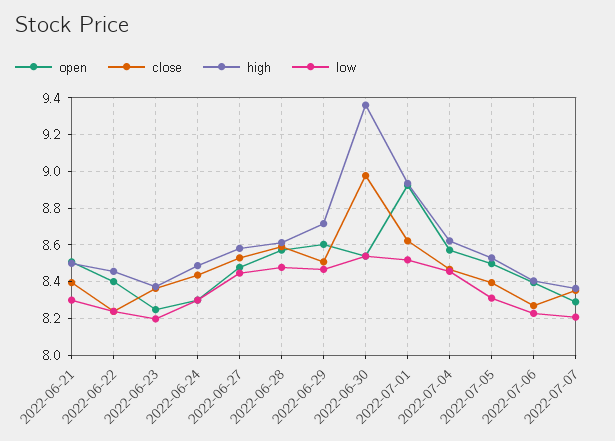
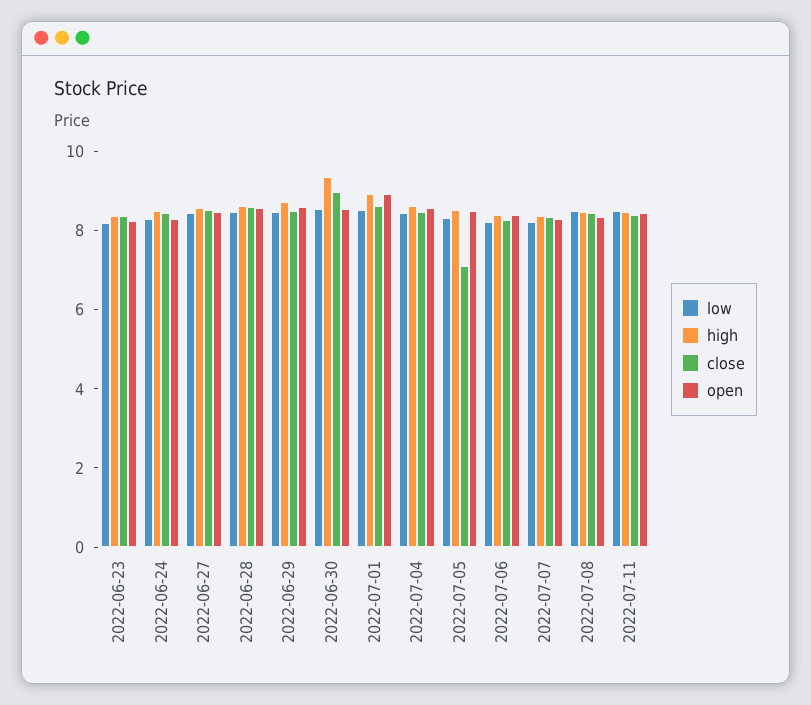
open, 2022-06-21: 8.5 -> none
close, 2022-06-21: 8.4 -> none
high, 2022-06-21: 8.5 -> none
low, 2022-06-21: 8.3 -> none
open, 2022-06-22: 8.4 -> none
close, 2022-06-22: 8.25 -> none
high, 2022-06-22: 8.45 -> none
low, 2022-06-22: 8.25 -> none
close, 2022-07-05: 8.4 -> 7
low, 2022-07-08: none -> 8.5
high, 2022-07-08: none -> 8.5
close, 2022-07-08: none -> 8.5
open, 2022-07-08: none -> 8.5
low, 2022-07-11: none -> 8.5
high, 2022-07-11: none -> 8.5
close, 2022-07-11: none -> 8.5
open, 2022-07-11: none -> 8.5

